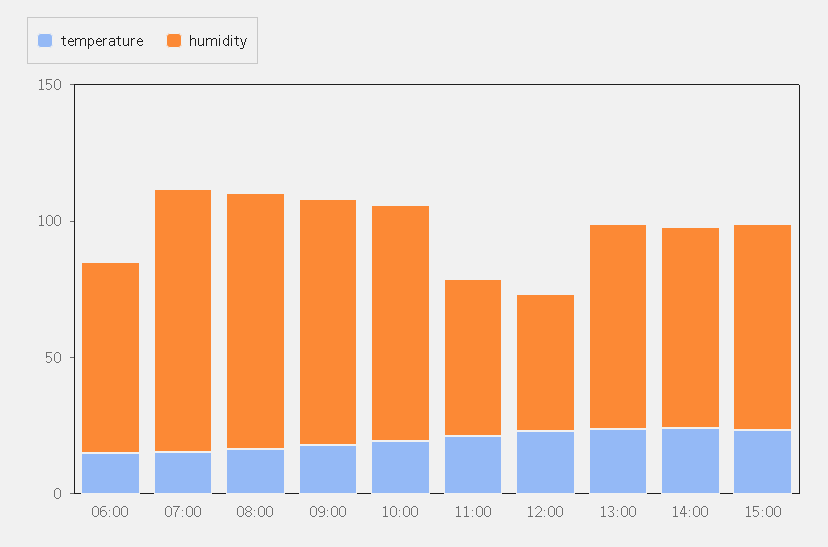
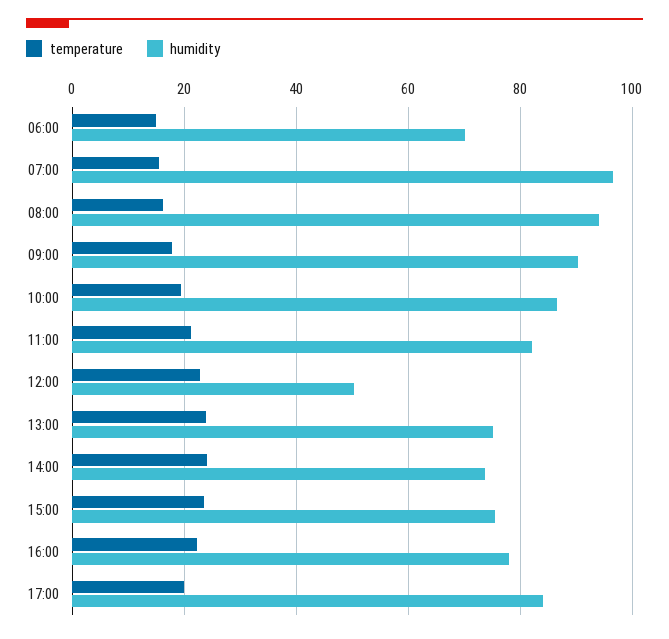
humidity, 11:00: 60 -> 82
temperature, 16:00: none -> 22
humidity, 16:00: none -> 78
temperature, 17:00: none -> 20
humidity, 17:00: none -> 84

